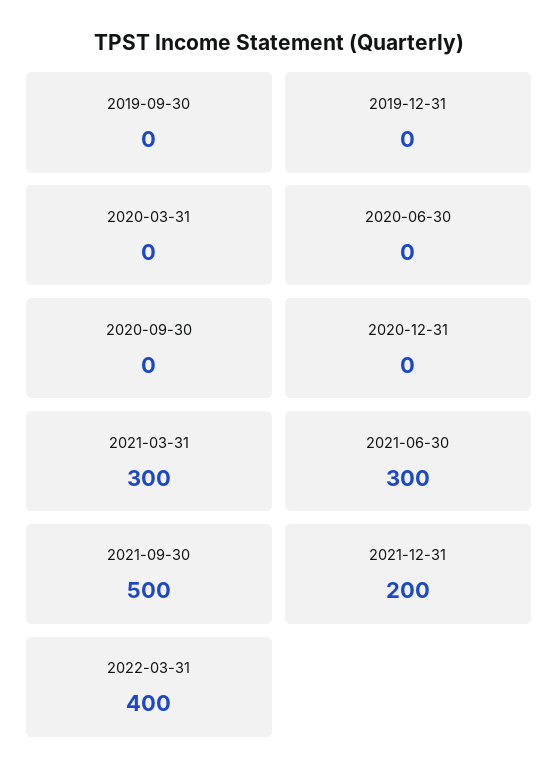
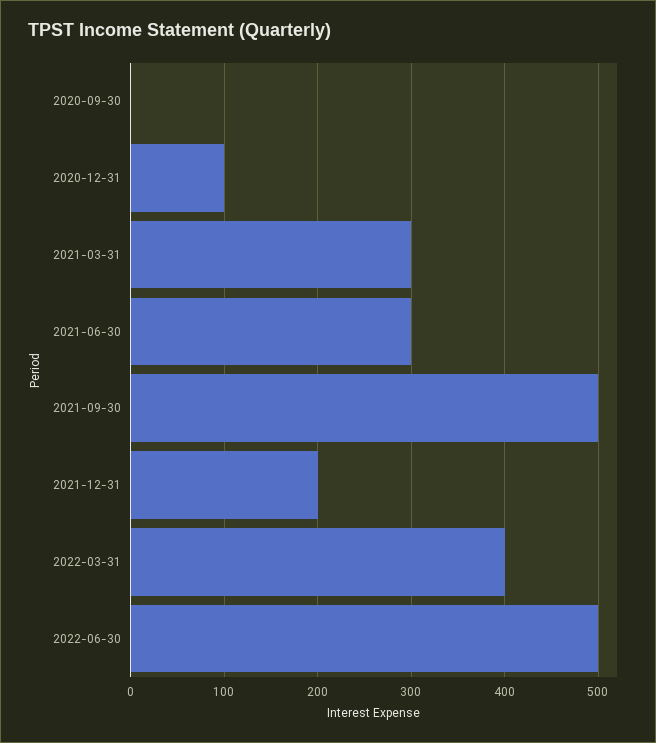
2019-09-30: 0 -> none
2019-12-31: 0 -> none
2020-03-31: 0 -> none
2020-06-30: 0 -> none
2020-12-31: 0 -> 100
2022-06-30: none -> 500

